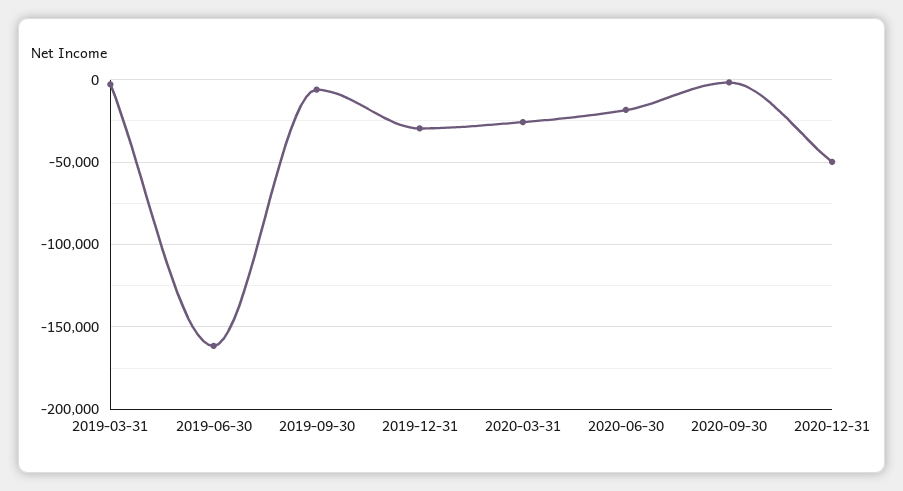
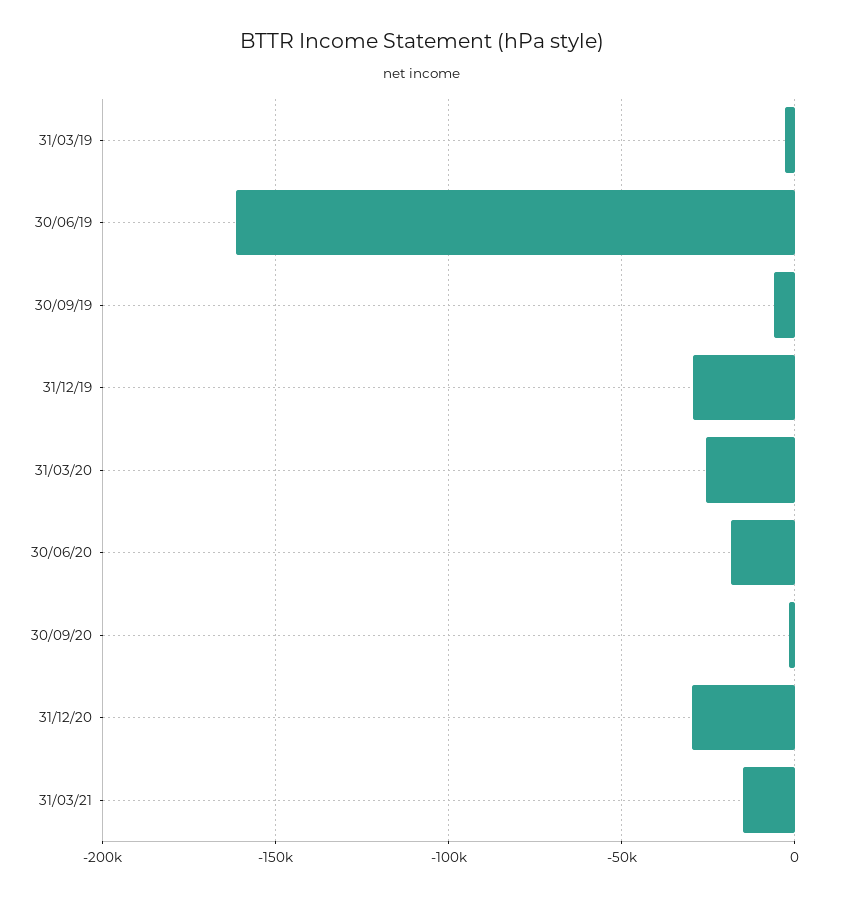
2020-12-31: -50000 -> -30000
31/03/21: none -> -15000

